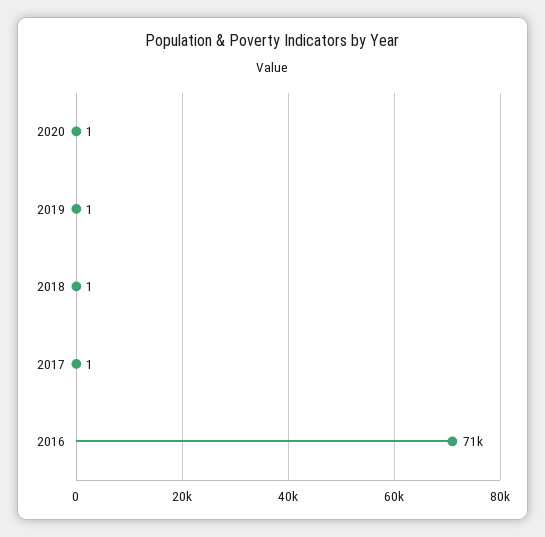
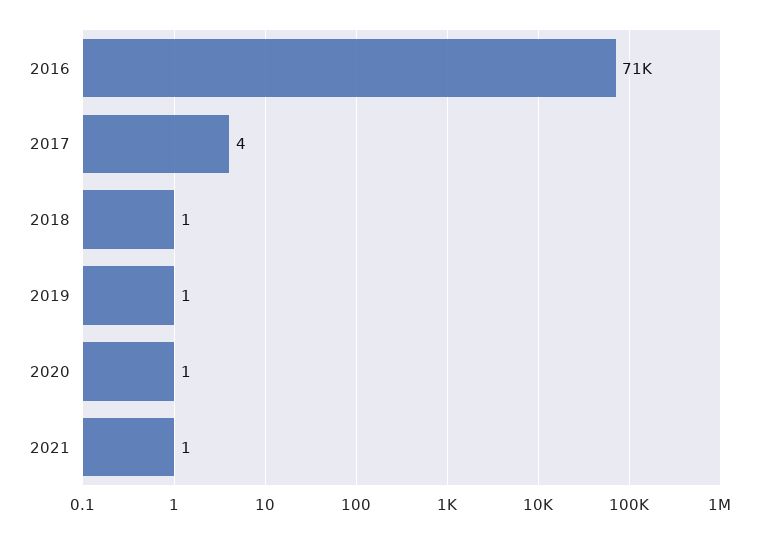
2017: 1 -> 4
2021: none -> 1

